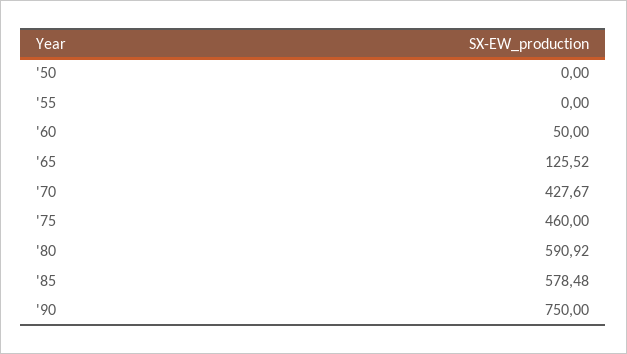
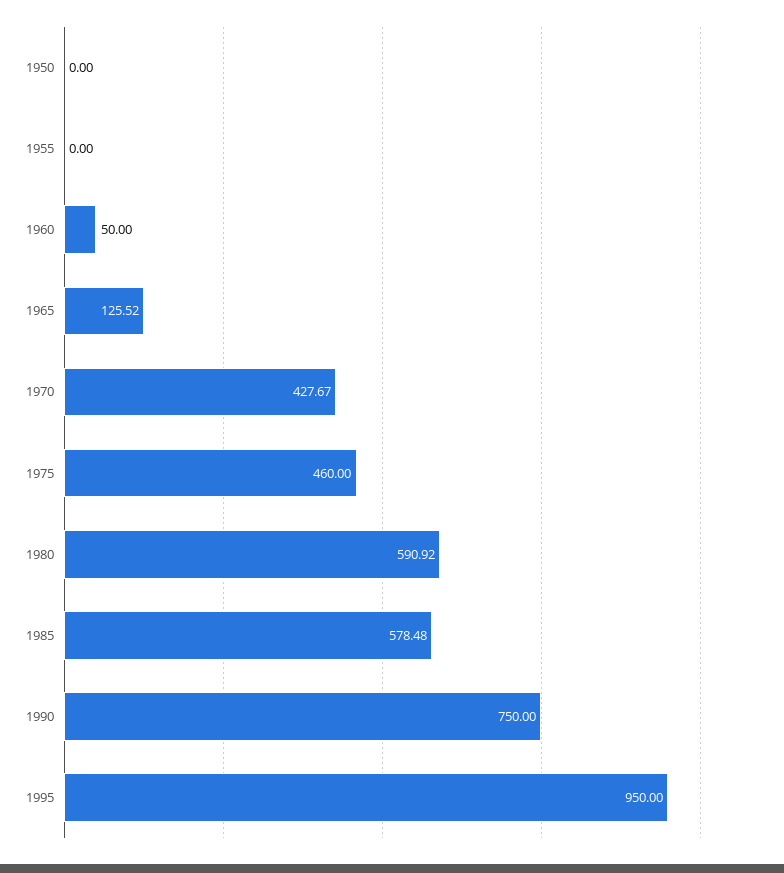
1995: none -> 950

